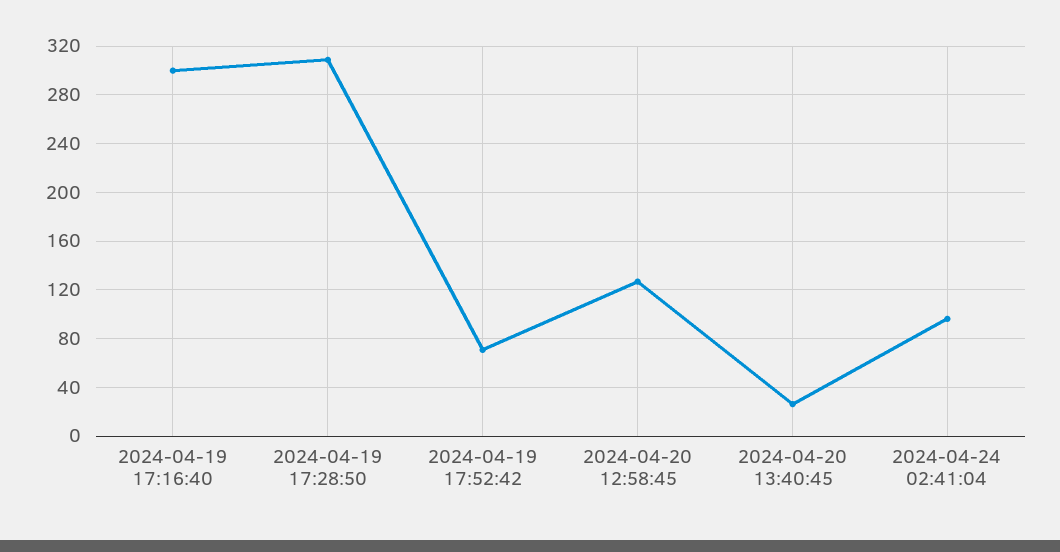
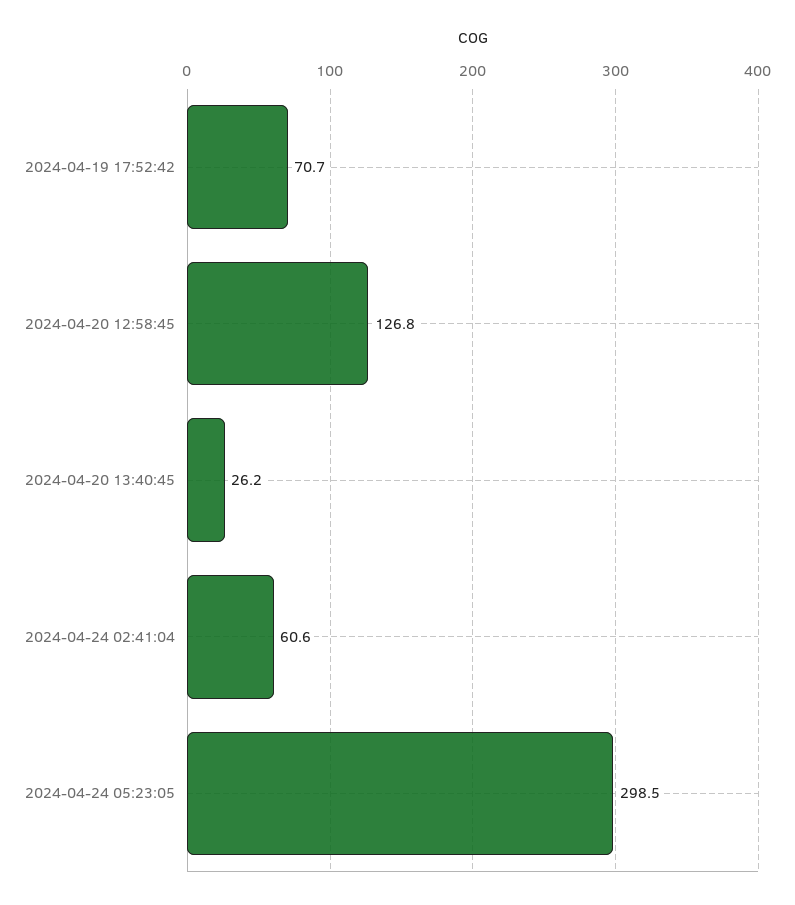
2024-04-19 17:16:40: 300 -> none
2024-04-19 17:28:50: 310 -> none
2024-04-24 02:41:04: 95 -> 60.6
2024-04-24 05:23:05: none -> 298.5

